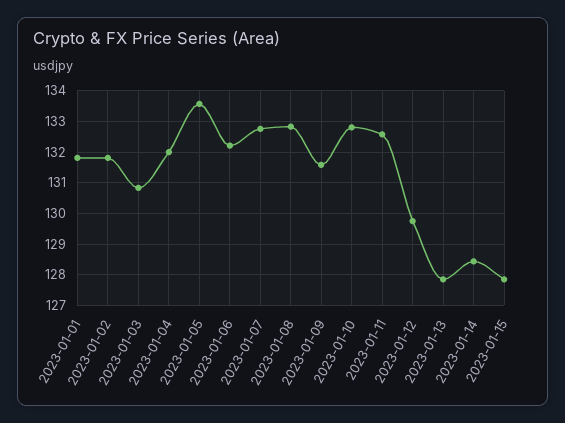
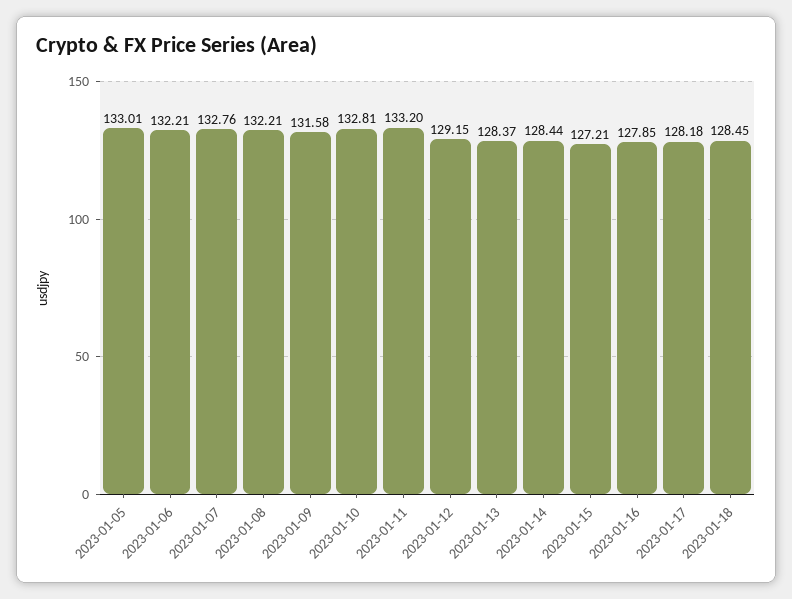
2023-01-01: 131.8 -> none
2023-01-02: 131.8 -> none
2023-01-03: 130.8 -> none
2023-01-04: 132 -> none
2023-01-05: 133.6 -> 133.01
2023-01-08: 132.8 -> 132.21
2023-01-11: 132.6 -> 133.2
2023-01-12: 129.8 -> 129.15
2023-01-13: 127.8 -> 128.37
2023-01-15: 127.8 -> 127.21
2023-01-16: none -> 127.85
2023-01-17: none -> 128.18
2023-01-18: none -> 128.45

